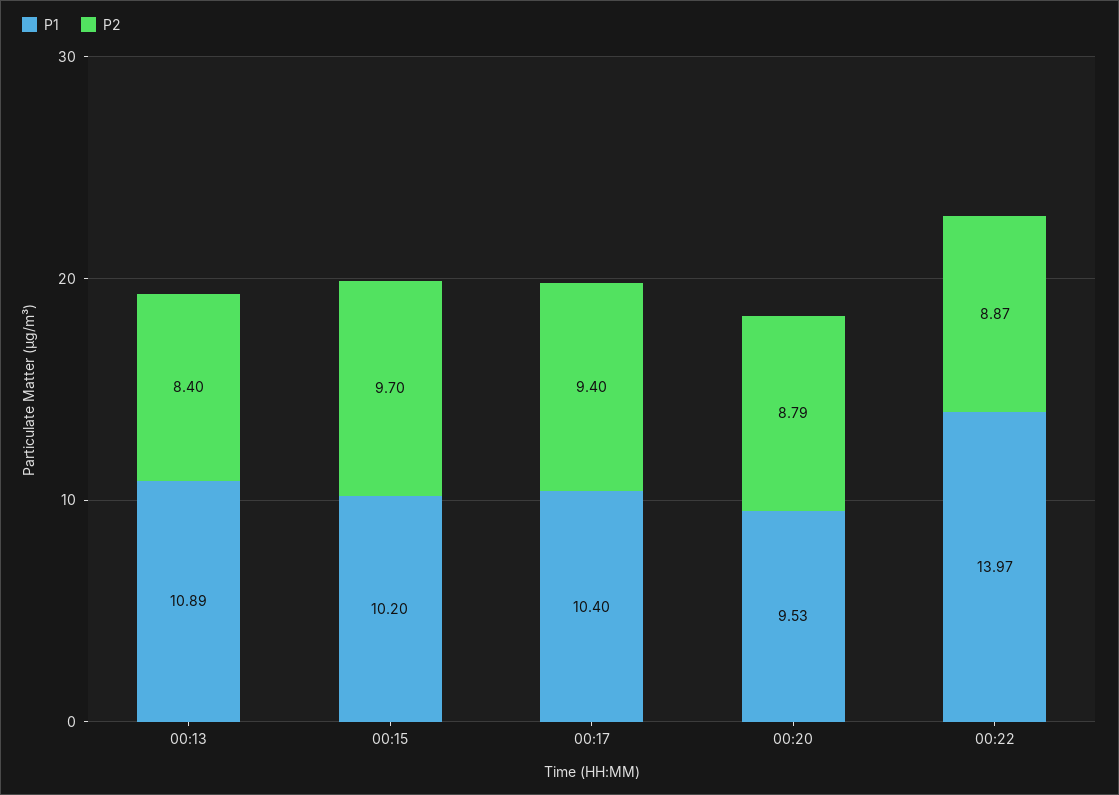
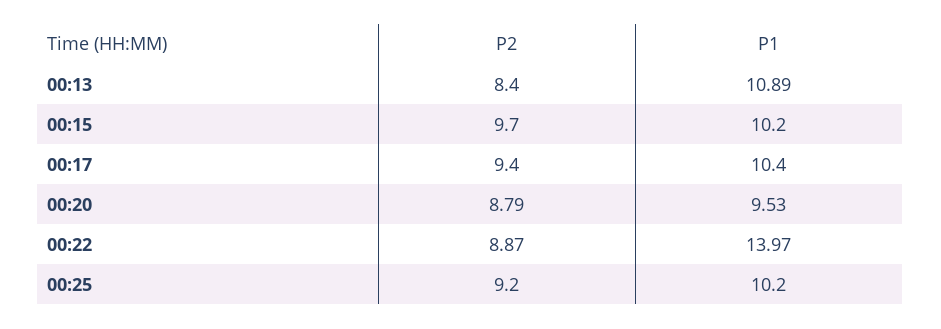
P2, 00:25: none -> 9.2
P1, 00:25: none -> 10.2

